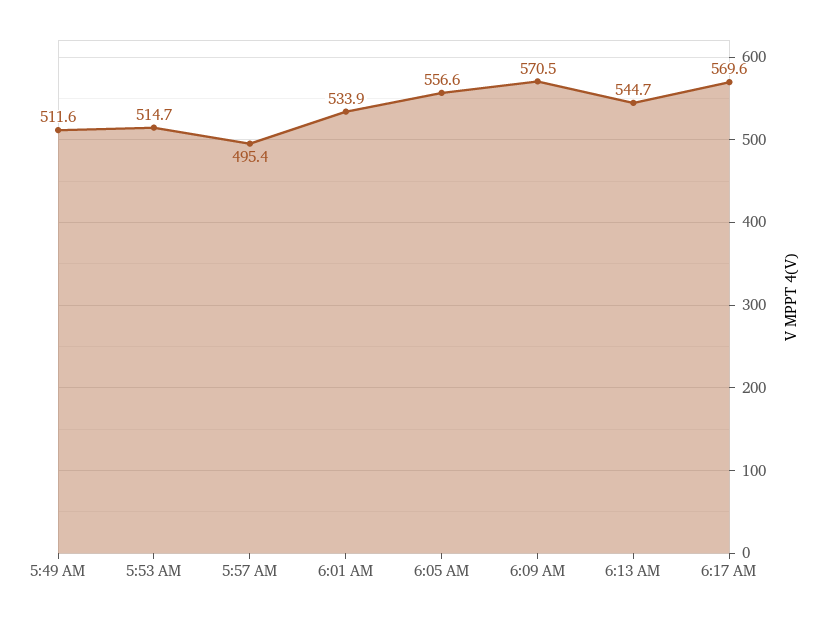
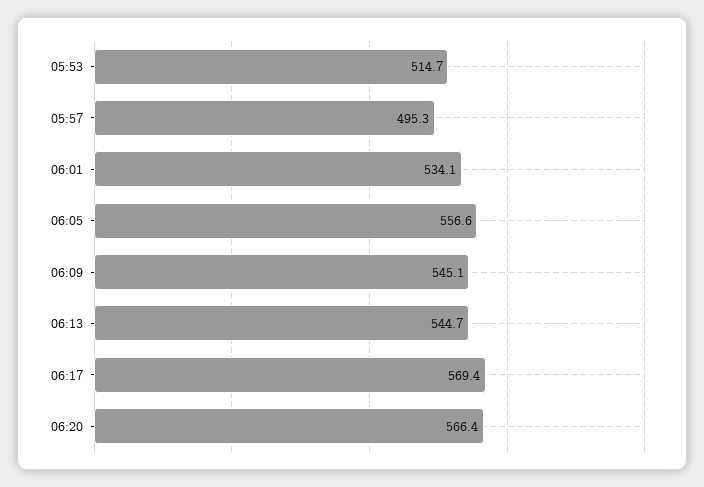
5:49 AM: 511.6 -> none
5:57 AM: 495.4 -> 495.3
6:01 AM: 533.9 -> 534.1
6:09 AM: 570.5 -> 545.1
6:17 AM: 569.6 -> 569.4
06:20: none -> 566.4

